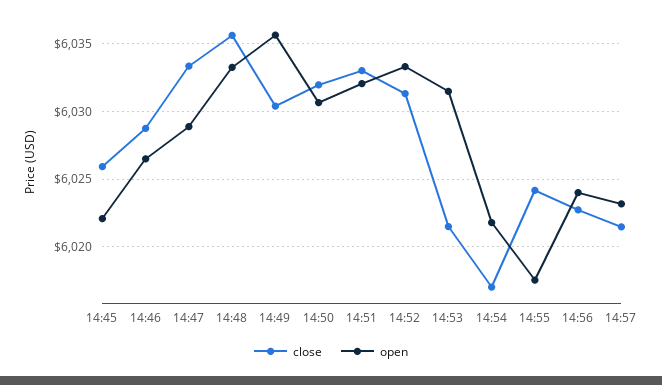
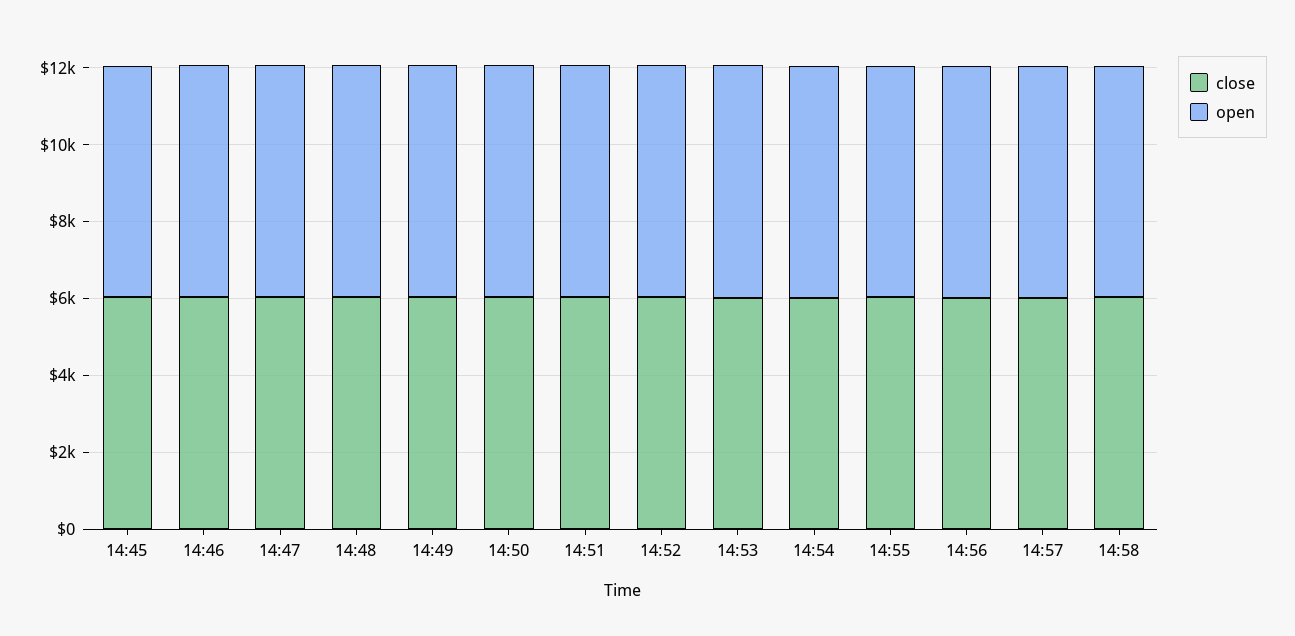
close, 14:58: none -> 6000
open, 14:58: none -> 6000

